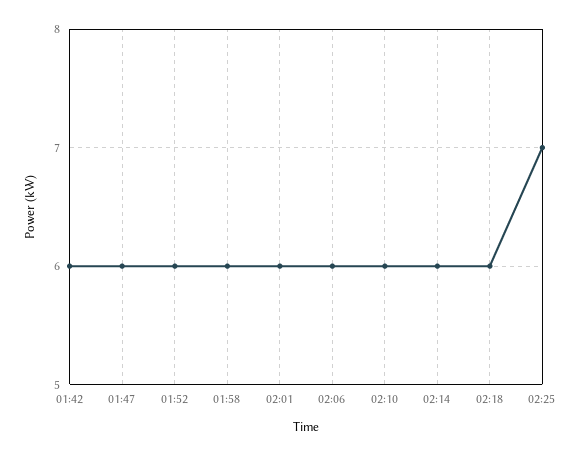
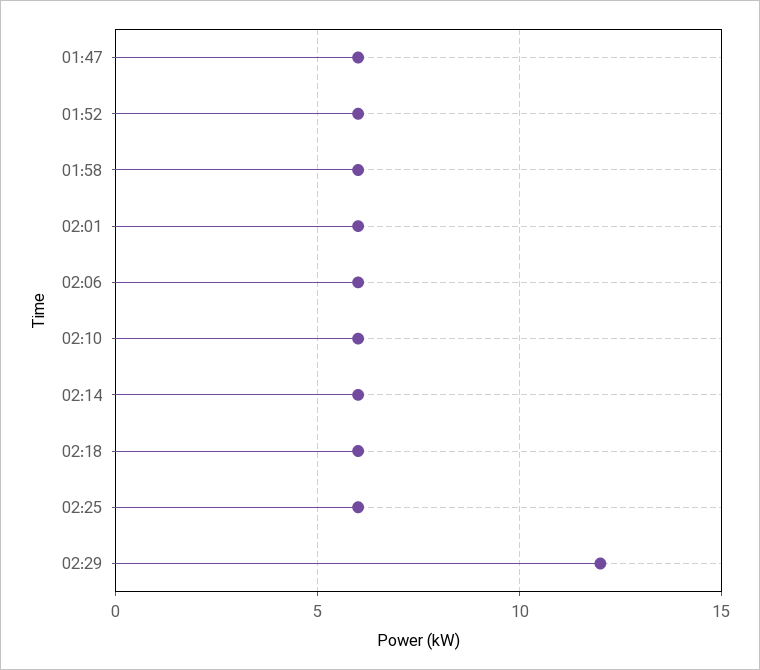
01:42: 6 -> none
02:25: 7 -> 6
02:29: none -> 12

